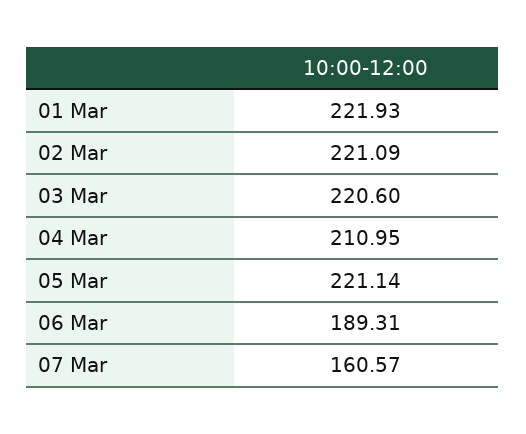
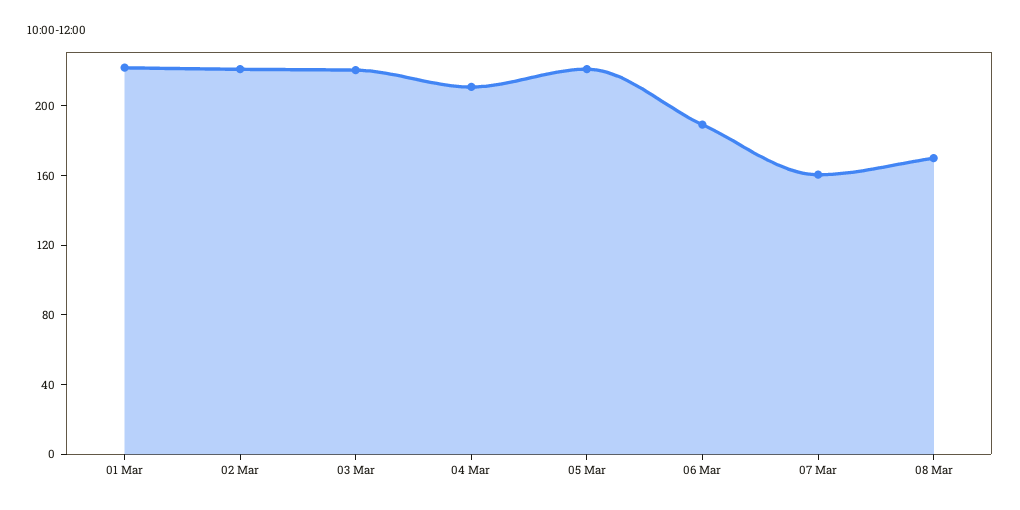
08 Mar: none -> 170

